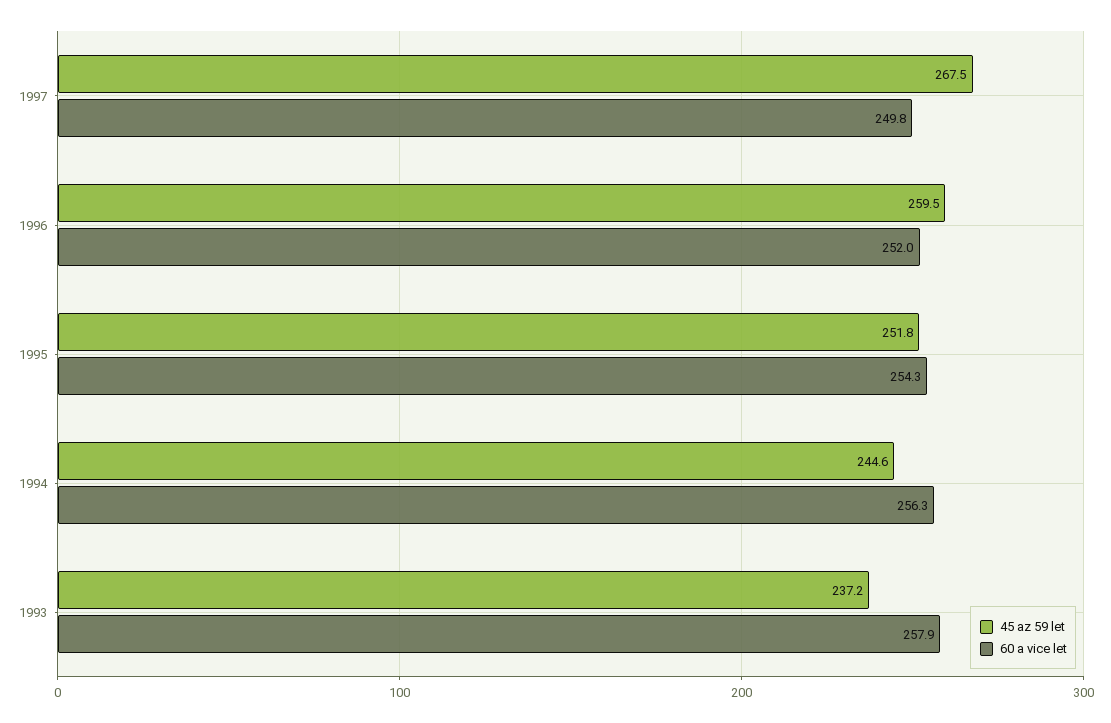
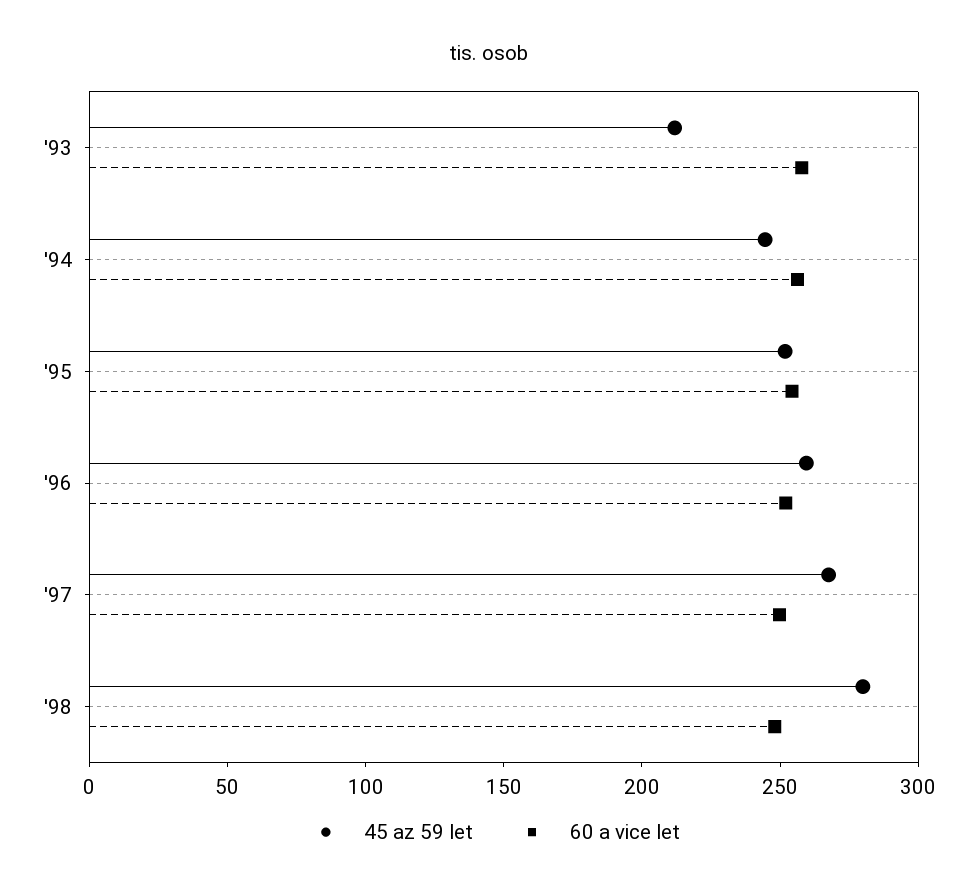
45 az 59 let, 1993: 237.2 -> 210
45 az 59 let, '98: none -> 280
60 a vice let, '98: none -> 250

